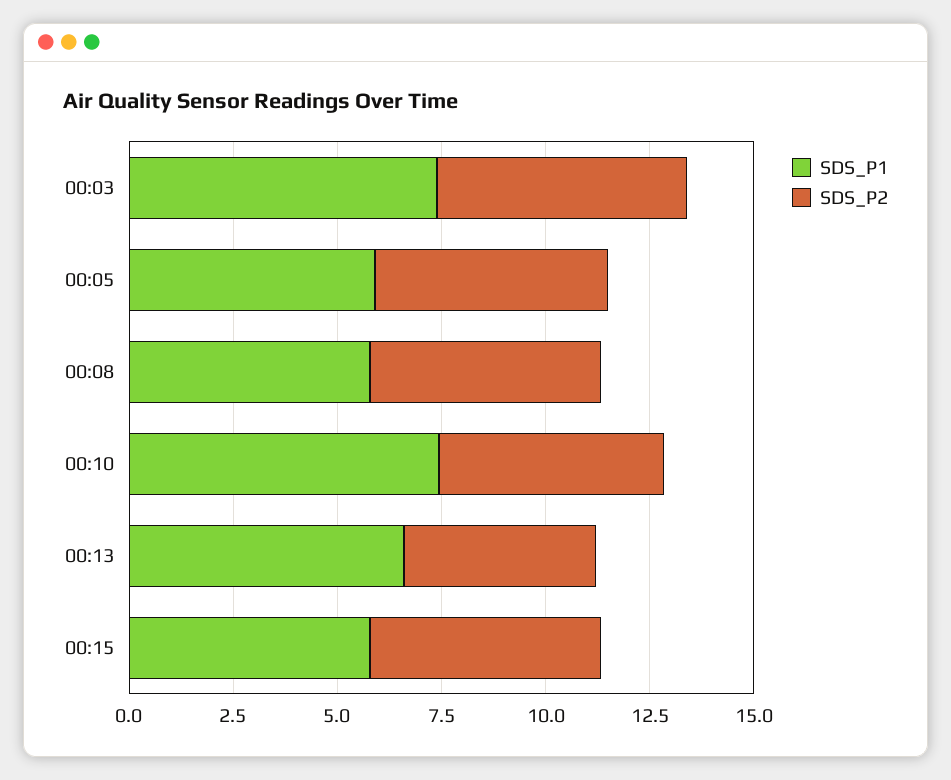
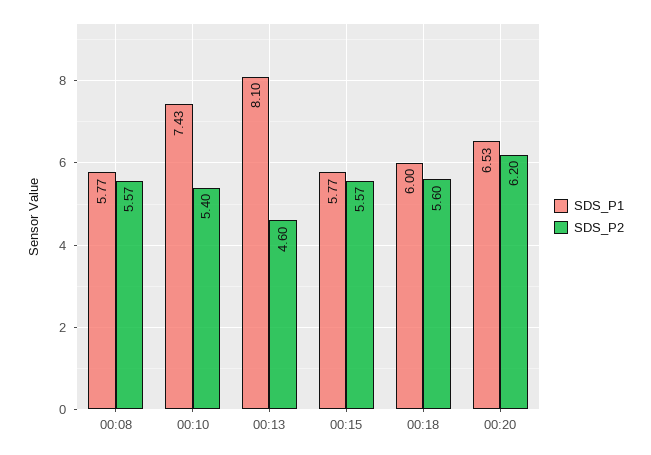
SDS_P1, 00:03: 7.5 -> none
SDS_P2, 00:03: 6 -> none
SDS_P1, 00:05: 6 -> none
SDS_P2, 00:05: 5.5 -> none
SDS_P1, 00:13: 6.5 -> 8.1
SDS_P1, 00:18: none -> 6
SDS_P2, 00:18: none -> 5.6
SDS_P1, 00:20: none -> 6.53
SDS_P2, 00:20: none -> 6.2

